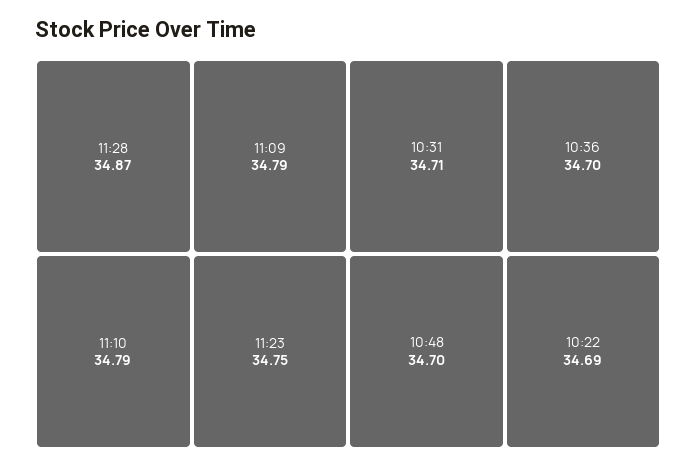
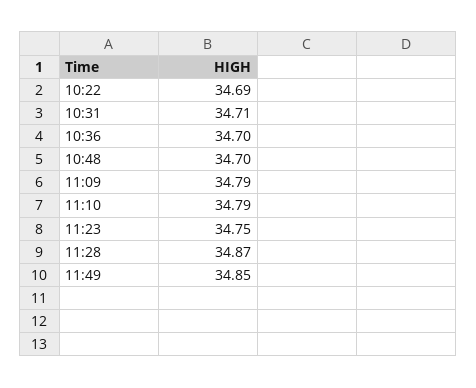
11:49: none -> 34.85

